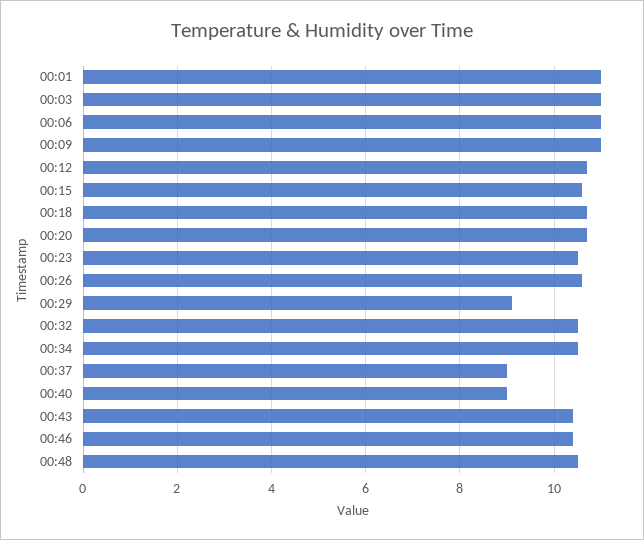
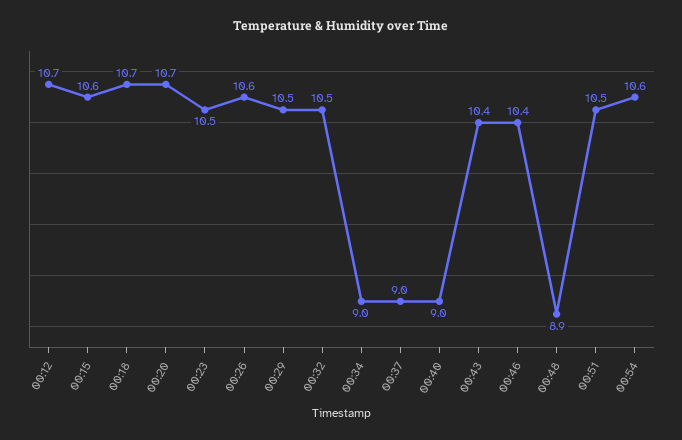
00:01: 11 -> none
00:03: 11 -> none
00:06: 11 -> none
00:09: 11 -> none
00:29: 9 -> 10.5
00:34: 10.5 -> 9
00:48: 10.5 -> 8.9
00:51: none -> 10.5
00:54: none -> 10.6

